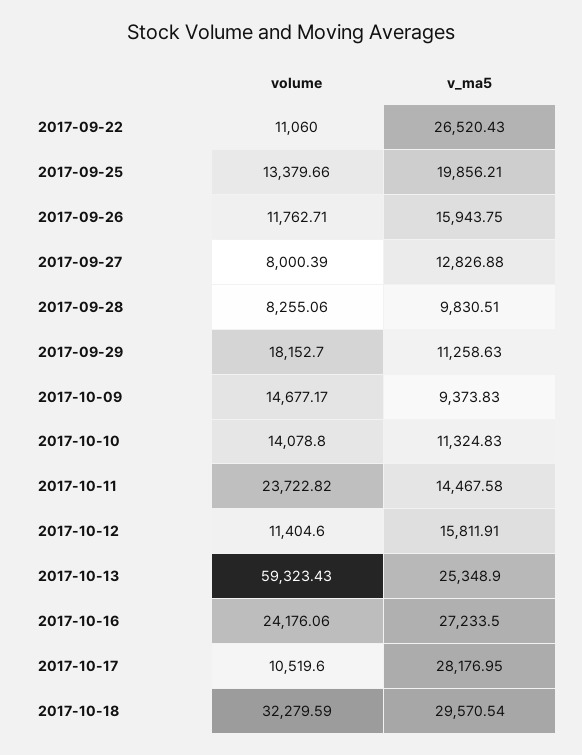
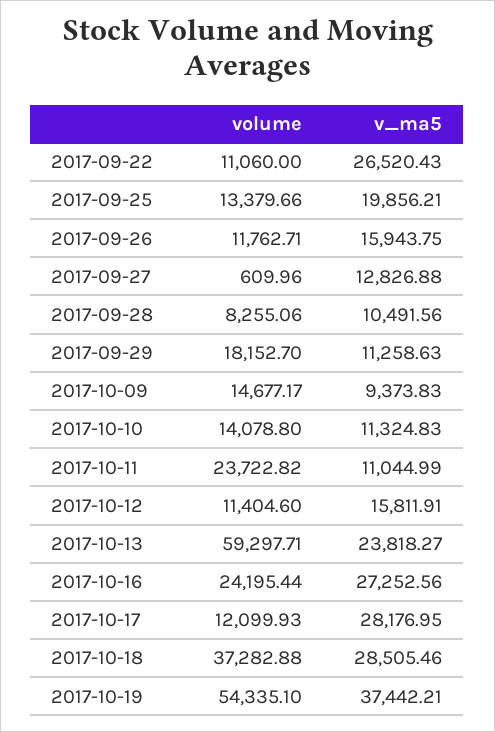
volume, 2017-09-27: 8000.39 -> 609.96
v_ma5, 2017-09-28: 9830.51 -> 10491.56
v_ma5, 2017-10-11: 14467.58 -> 11044.99
volume, 2017-10-13: 59323.43 -> 59297.71
v_ma5, 2017-10-13: 25348.9 -> 23818.27
volume, 2017-10-16: 24176.06 -> 24195.44
v_ma5, 2017-10-16: 27233.5 -> 27252.56
volume, 2017-10-17: 10519.6 -> 12099.93
volume, 2017-10-18: 32279.59 -> 37282.88
v_ma5, 2017-10-18: 29570.54 -> 28505.46
volume, 2017-10-19: none -> 54335.1
v_ma5, 2017-10-19: none -> 37442.21

